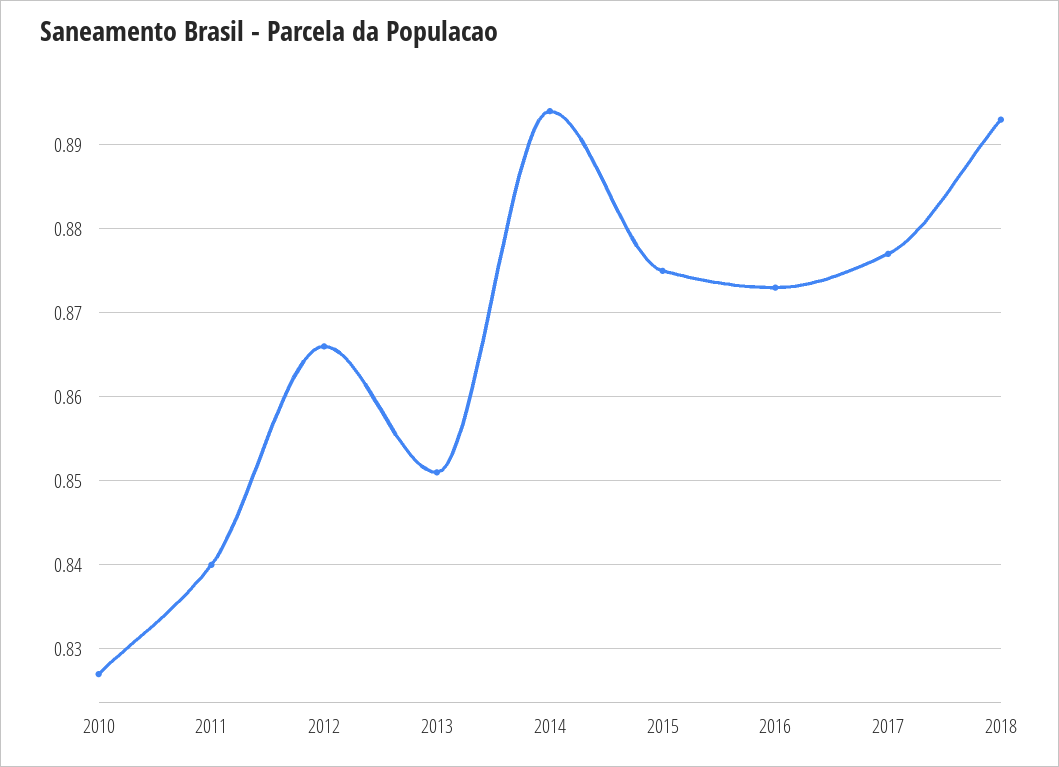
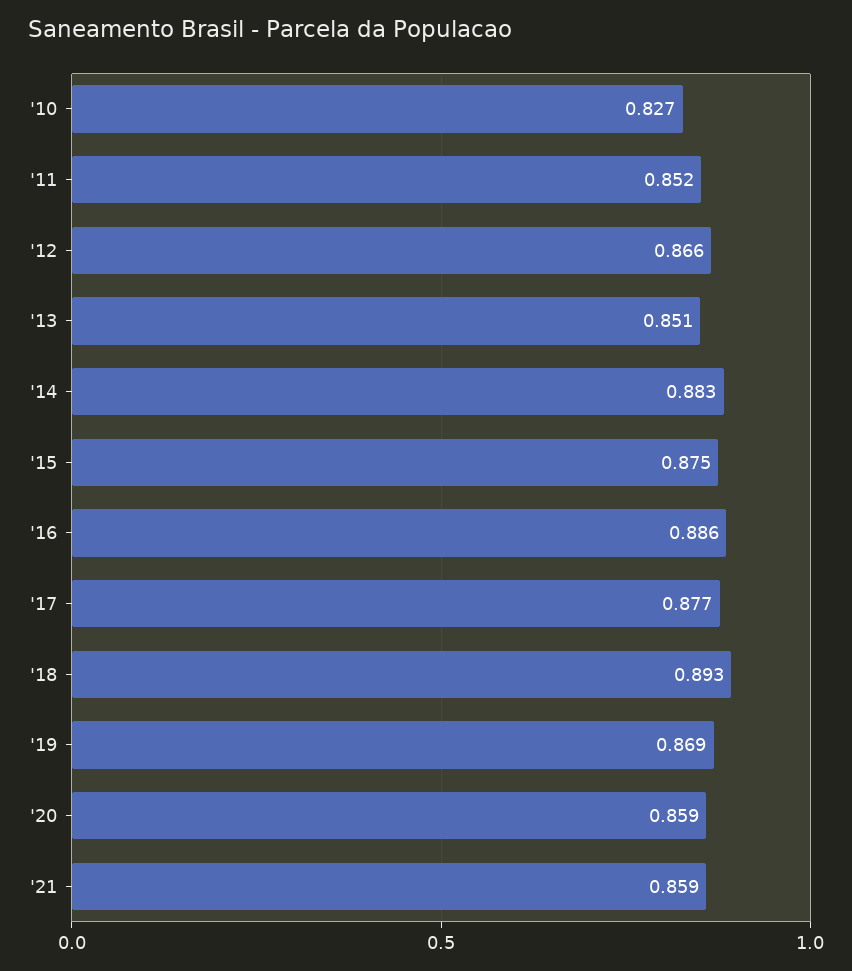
2011: 0.84 -> 0.852
2014: 0.894 -> 0.883
2016: 0.873 -> 0.886
'19: none -> 0.869
'20: none -> 0.859
'21: none -> 0.859

